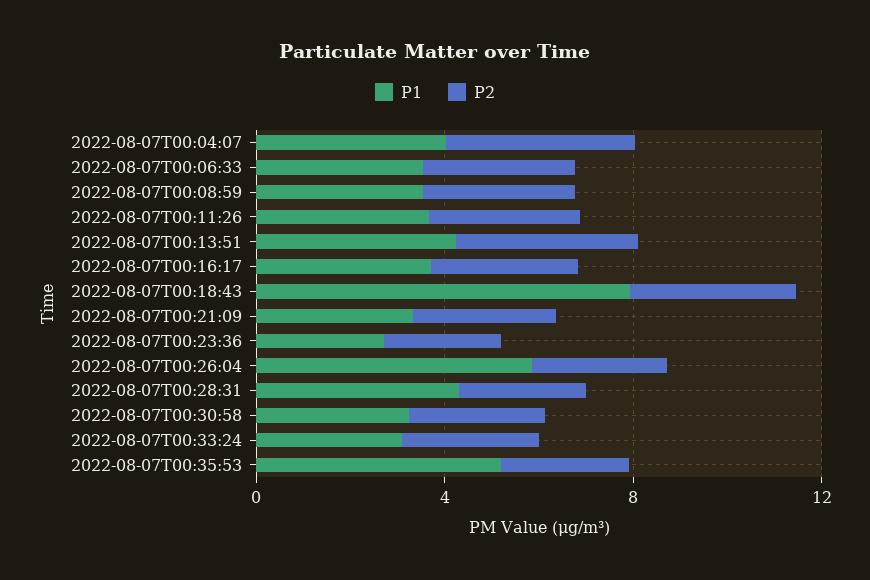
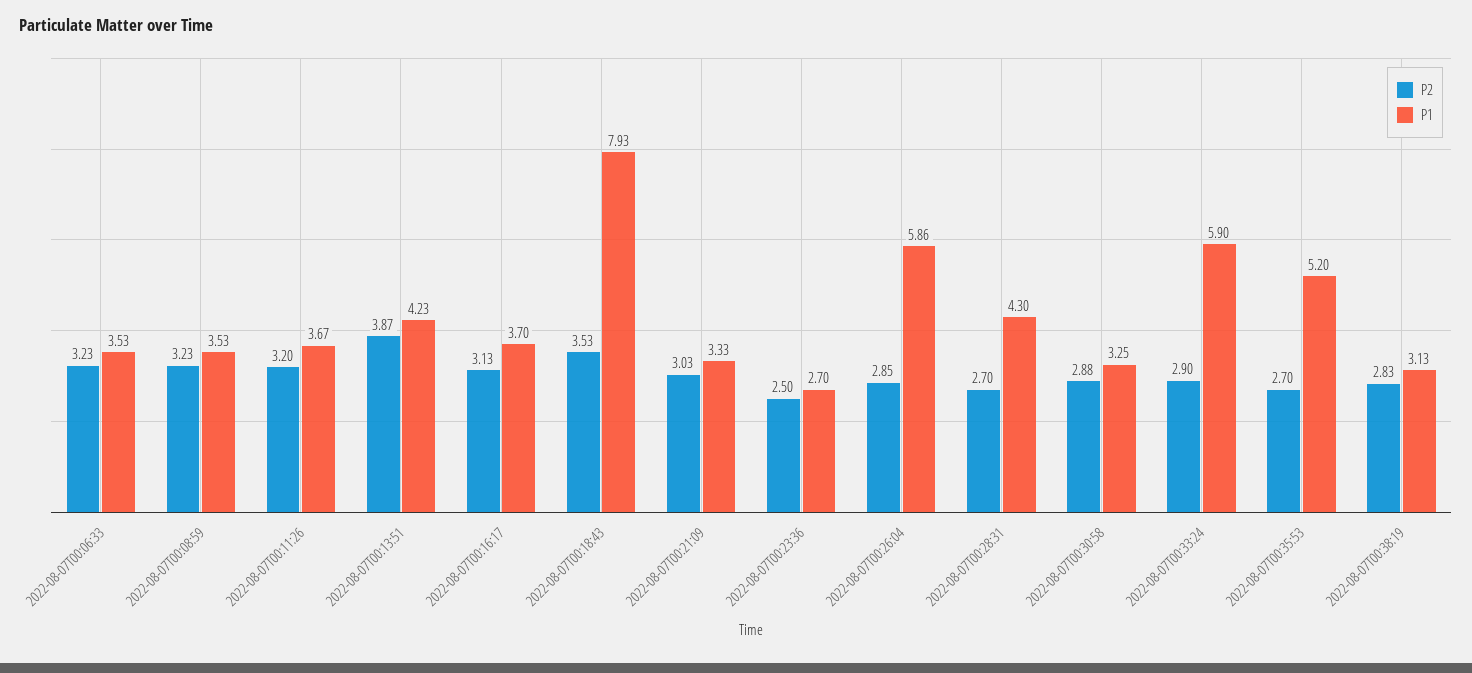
P1, 2022-08-07T00:04:07: 4 -> none
P2, 2022-08-07T00:04:07: 4 -> none
P1, 2022-08-07T00:33:24: 3 -> 5.9
P2, 2022-08-07T00:38:19: none -> 2.83
P1, 2022-08-07T00:38:19: none -> 3.13

